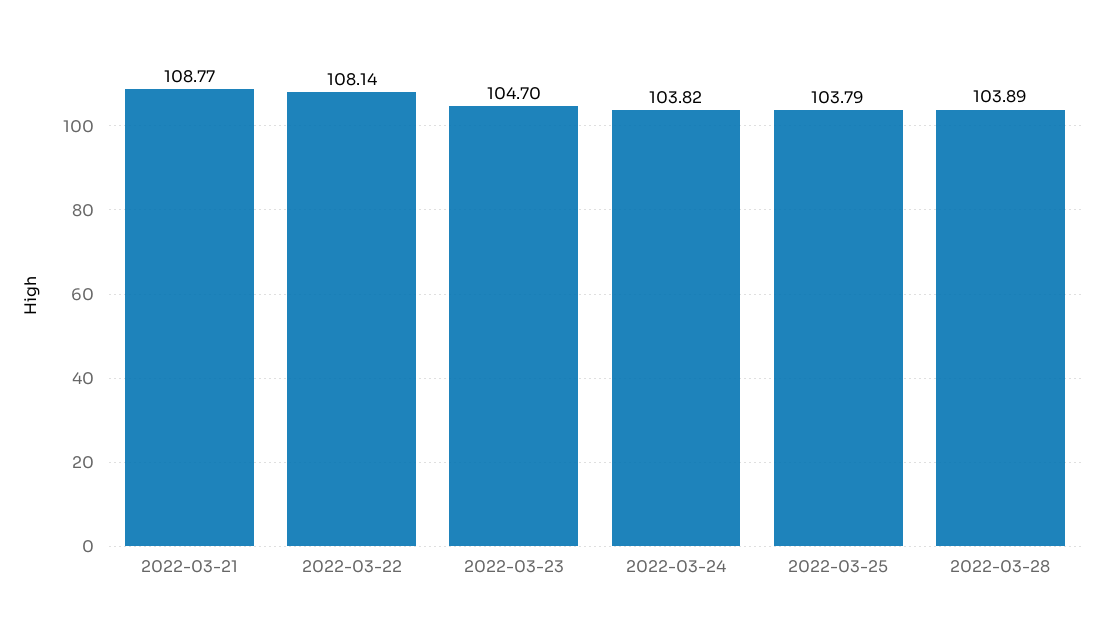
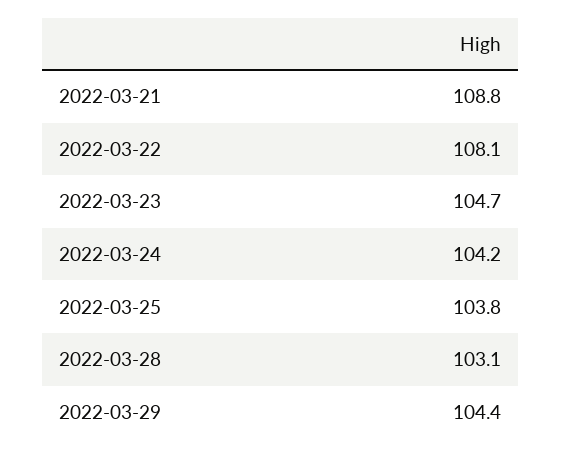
2022-03-24: 103.82 -> 104.2
2022-03-28: 103.89 -> 103.1
2022-03-29: none -> 104.4

